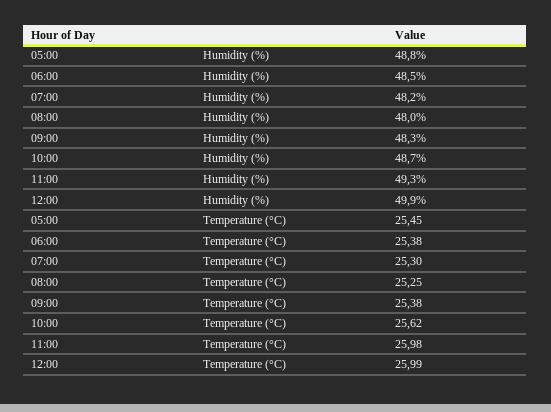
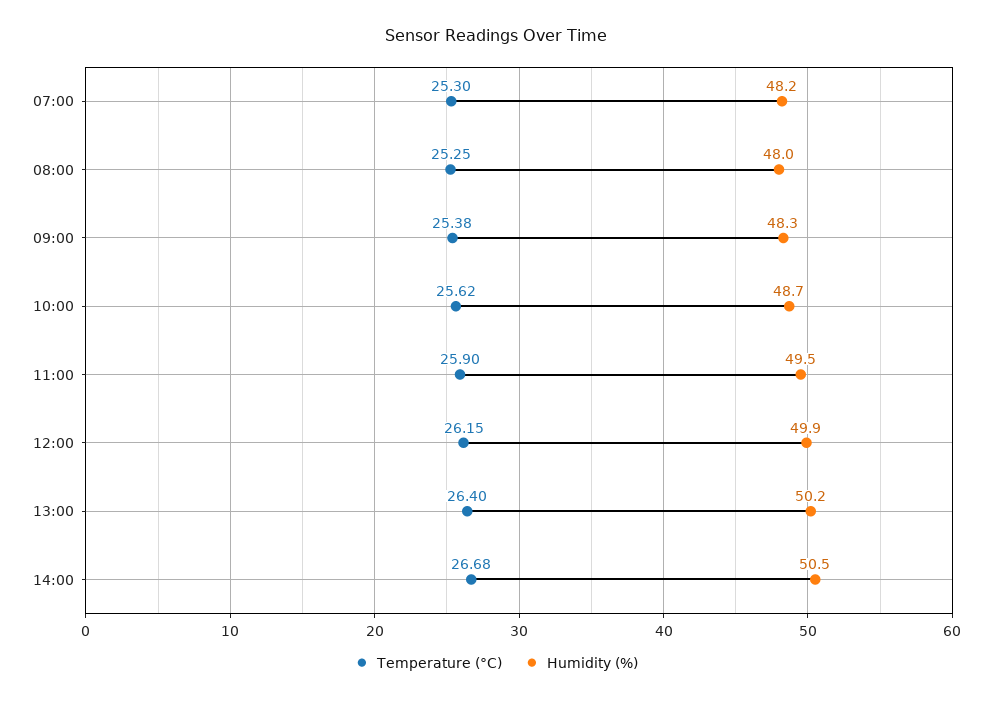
Humidity (%), 05:00: 48.8 -> none
Humidity (%), 06:00: 48.5 -> none
Humidity (%), 11:00: 49.3 -> 49.5
Temperature (°C), 05:00: 25.45 -> none
Temperature (°C), 06:00: 25.38 -> none
Temperature (°C), 11:00: 25.98 -> 25.9
Temperature (°C), 12:00: 25.99 -> 26.15
Temperature (°C), 13:00: none -> 26.4
Humidity (%), 13:00: none -> 50.2
Temperature (°C), 14:00: none -> 26.68
Humidity (%), 14:00: none -> 50.5

